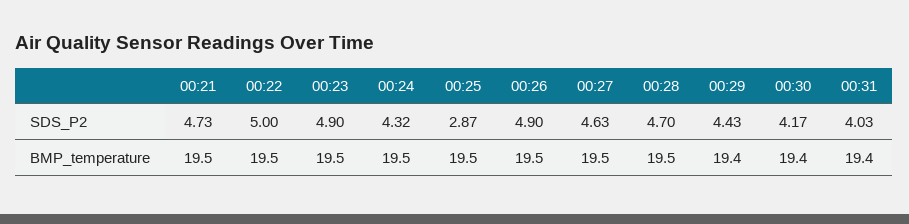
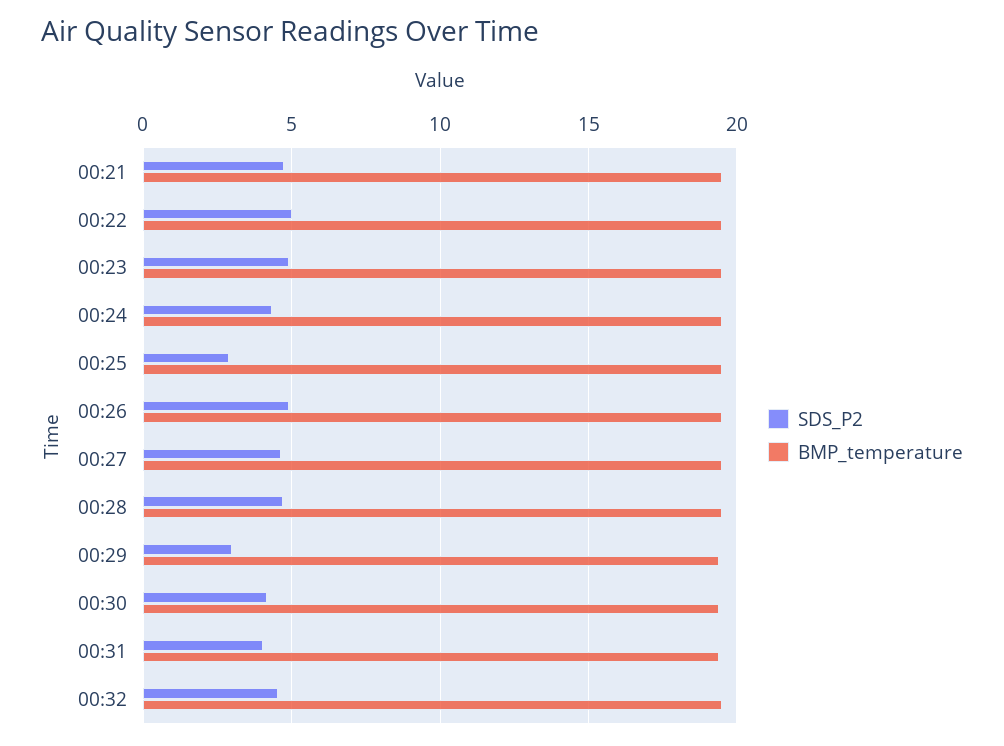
SDS_P2, 00:29: 4.43 -> 3
SDS_P2, 00:32: none -> 4.5
BMP_temperature, 00:32: none -> 19.5

